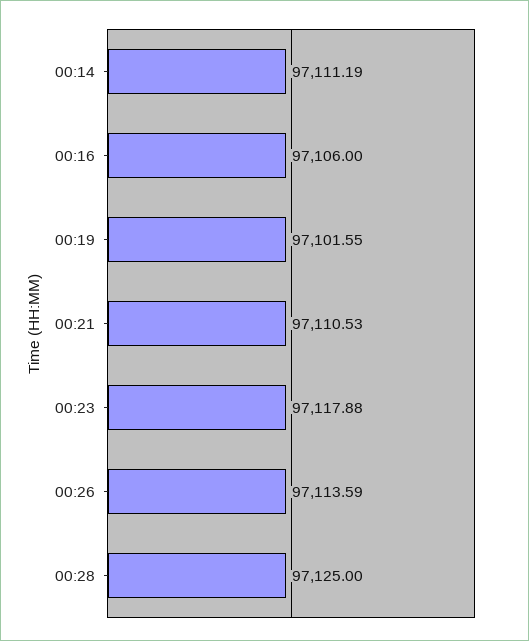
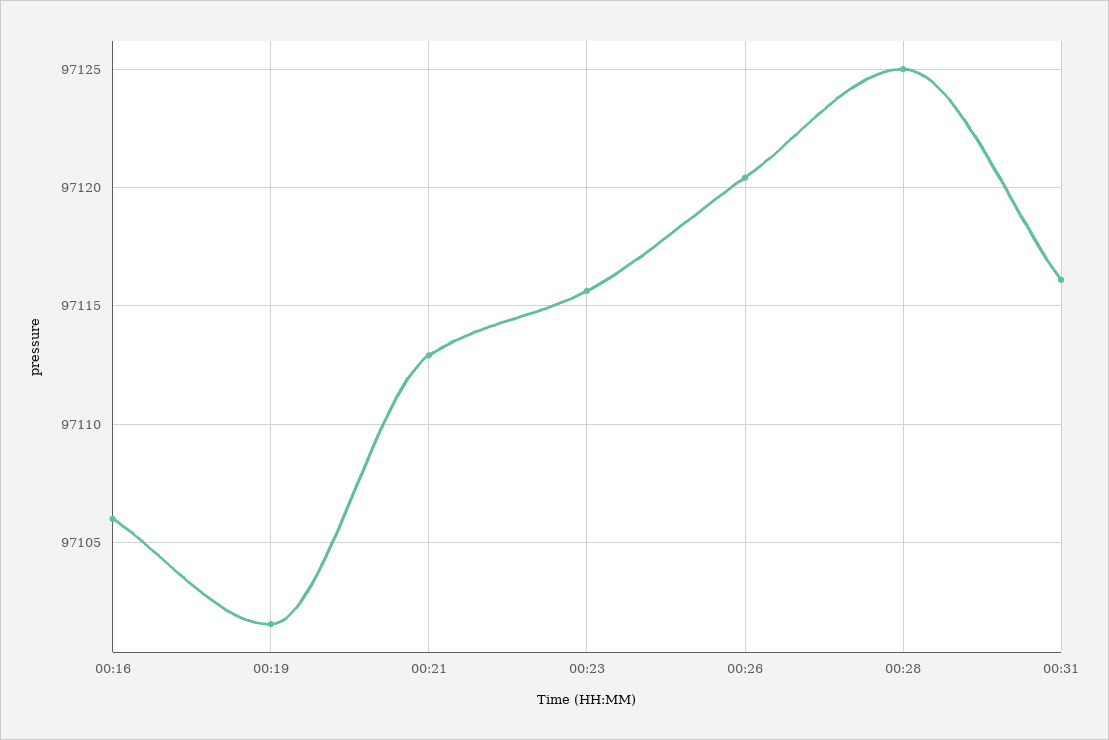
00:14: 97111.19 -> none
00:21: 97110.53 -> 97113
00:23: 97117.88 -> 97115.5
00:26: 97113.59 -> 97120.5
00:31: none -> 97116

